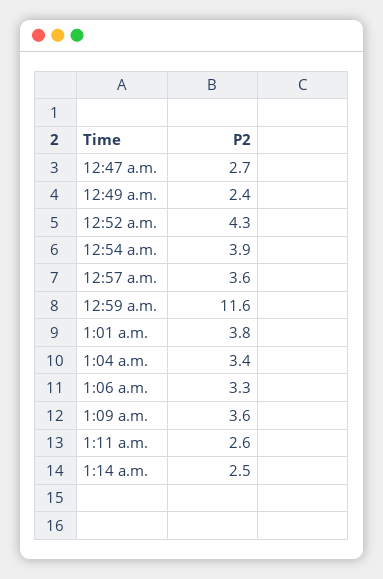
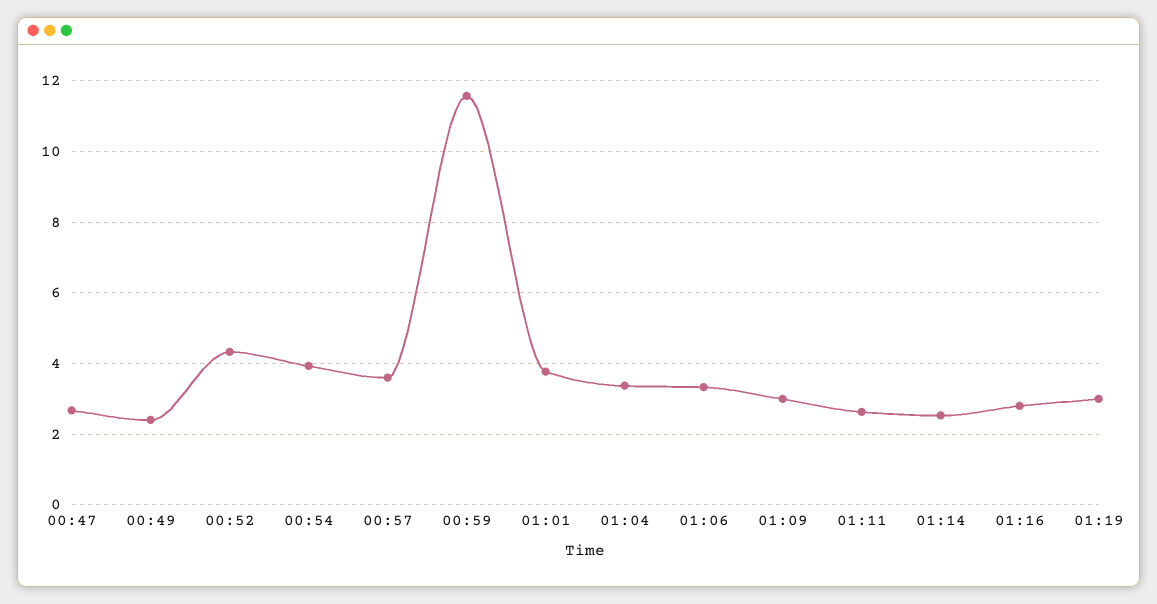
1:09 a.m.: 3.6 -> 3
01:16: none -> 2.8
01:19: none -> 3

